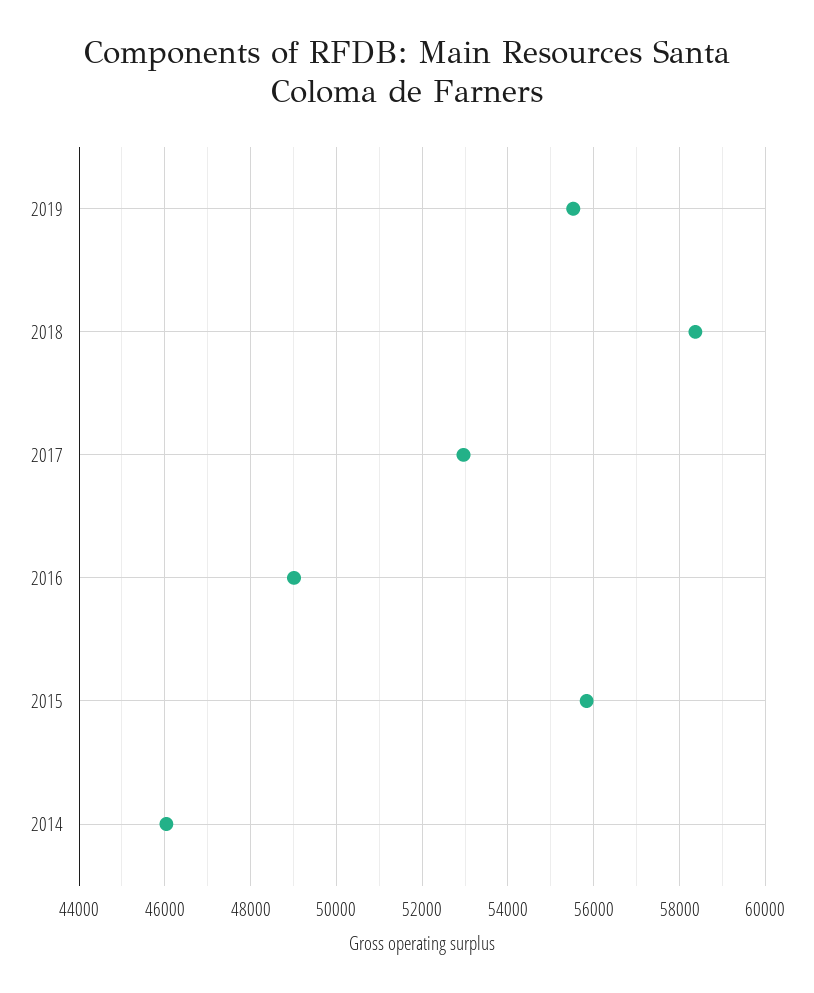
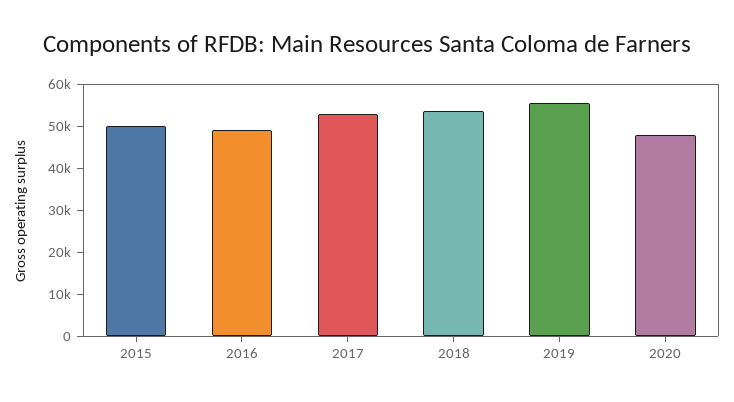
2018: 58400 -> 54000
2015: 55800 -> 50000
2014: 46000 -> none
2020: none -> 48000

